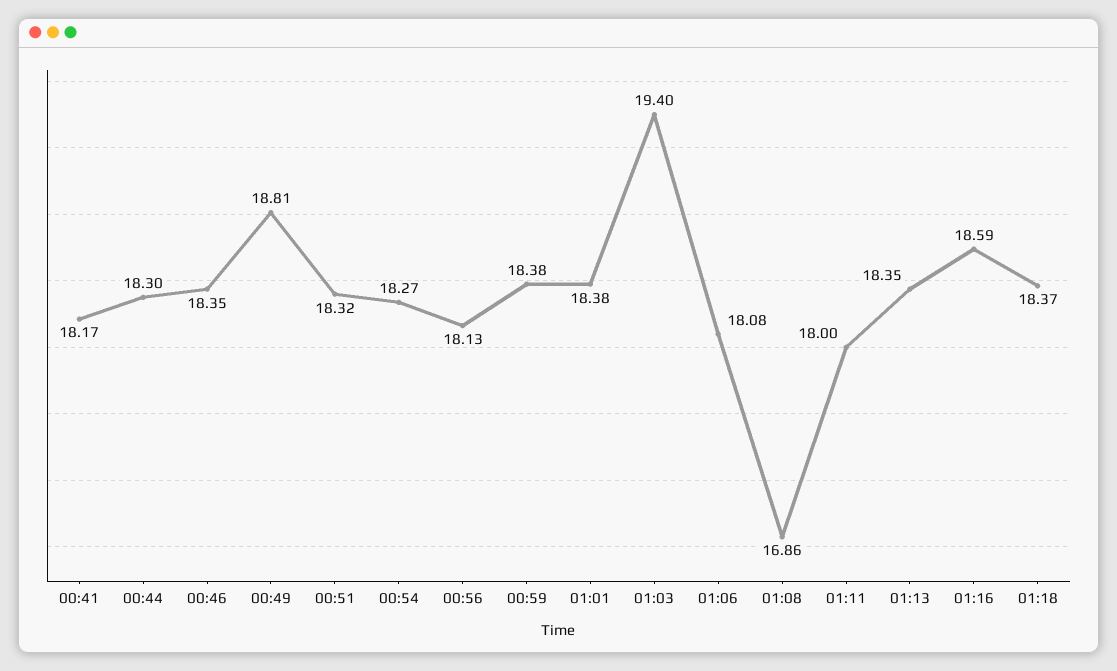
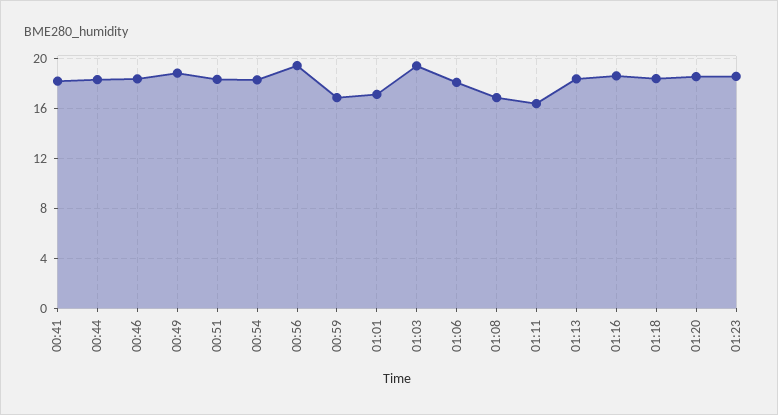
00:56: 18.13 -> 19.5
00:59: 18.38 -> 17
01:01: 18.38 -> 17
01:11: 18 -> 16.5
01:20: none -> 18.5
01:23: none -> 18.5

